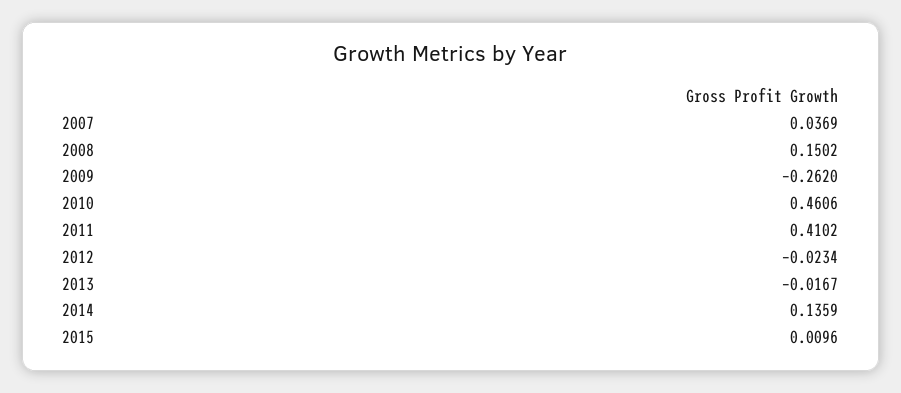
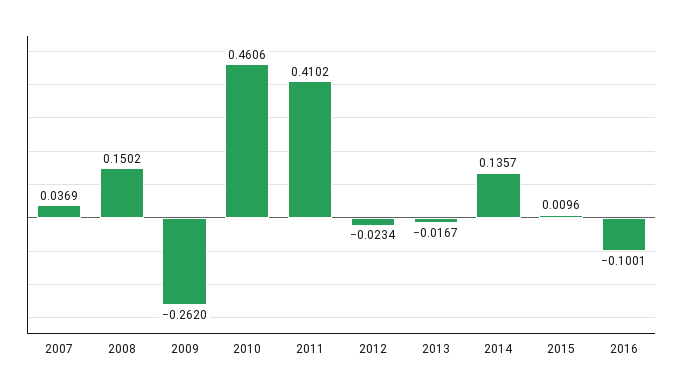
2014: 0.1359 -> 0.1357
2016: none -> -0.1001

